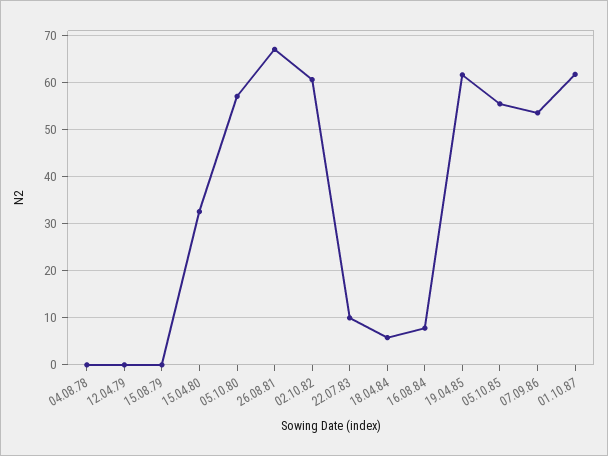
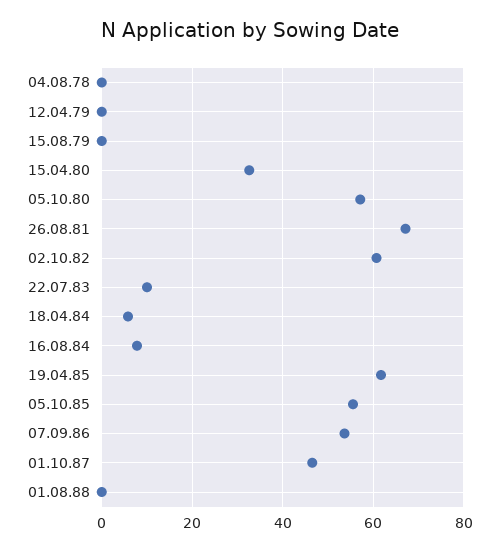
01.10.87: 62 -> 46
01.08.88: none -> 0

